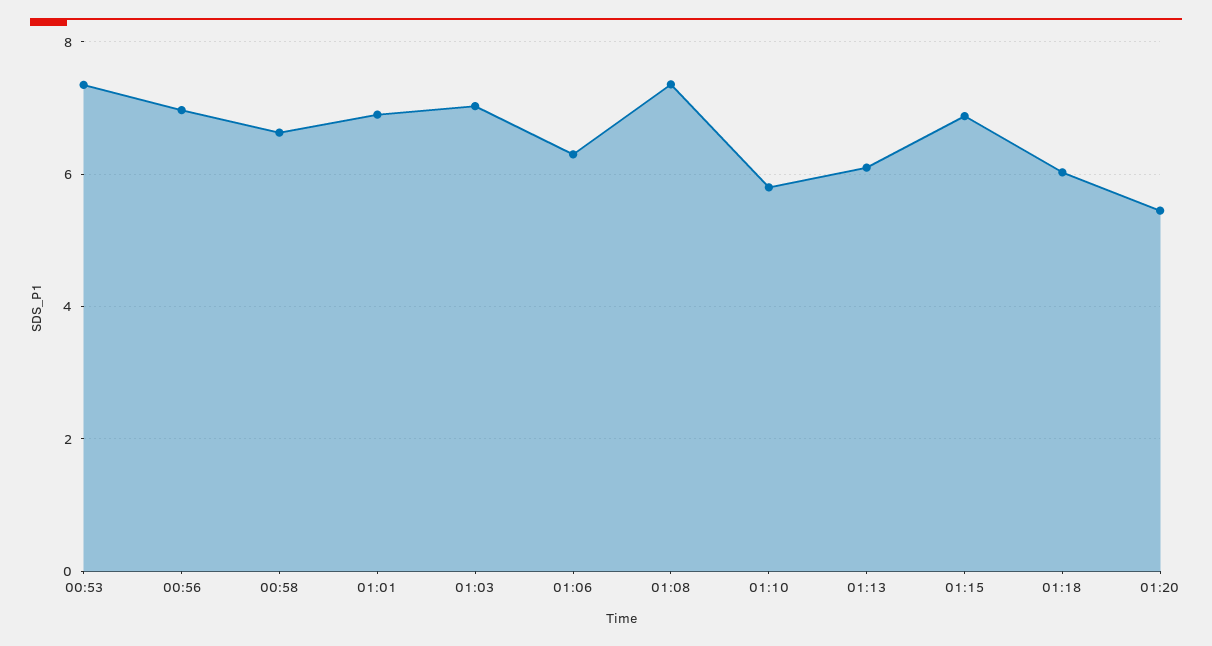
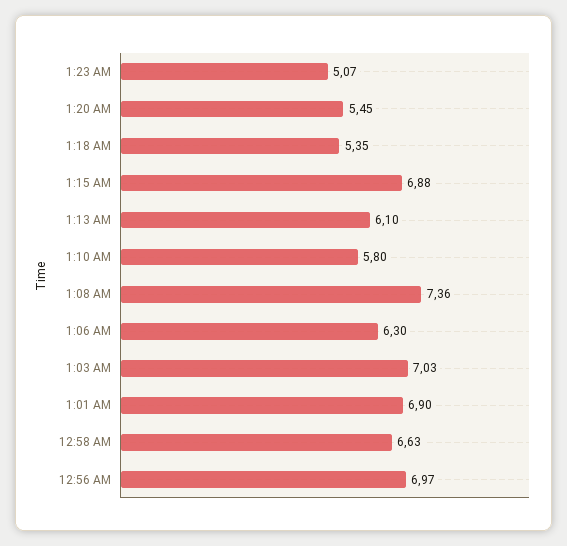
00:53: 7.4 -> none
01:18: 6 -> 5.35
1:23 AM: none -> 5.07

